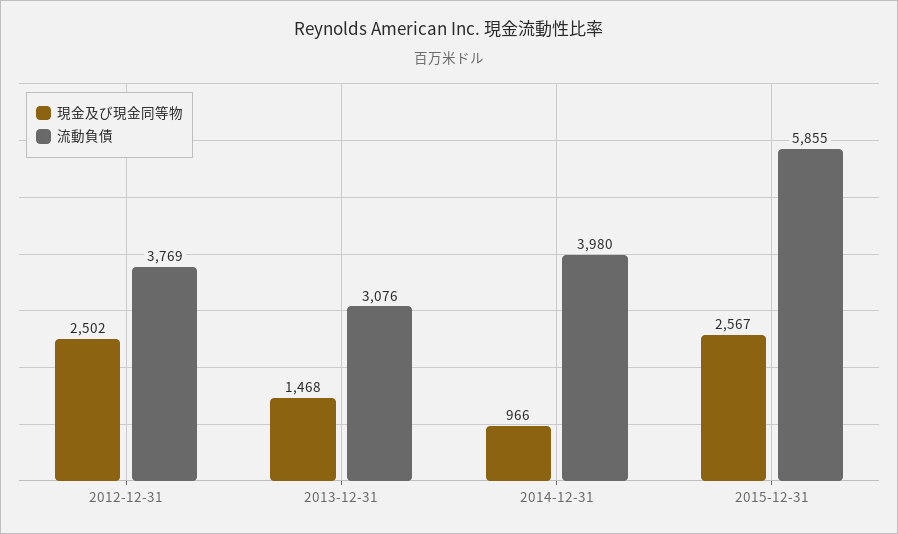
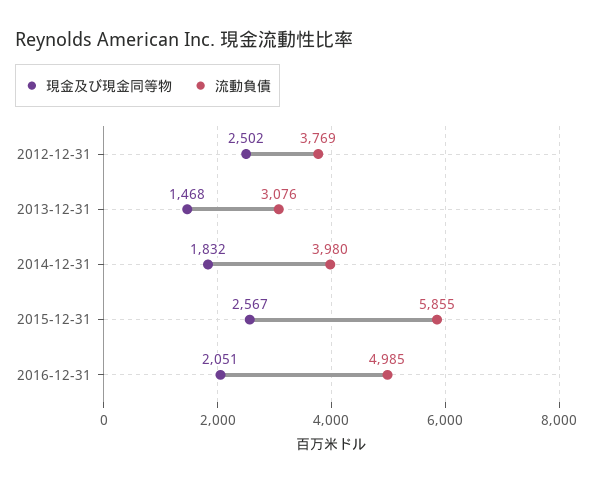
現金及び現金同等物, 2014-12-31: 966 -> 1832
現金及び現金同等物, 2016-12-31: none -> 2051
流動負債, 2016-12-31: none -> 4985

